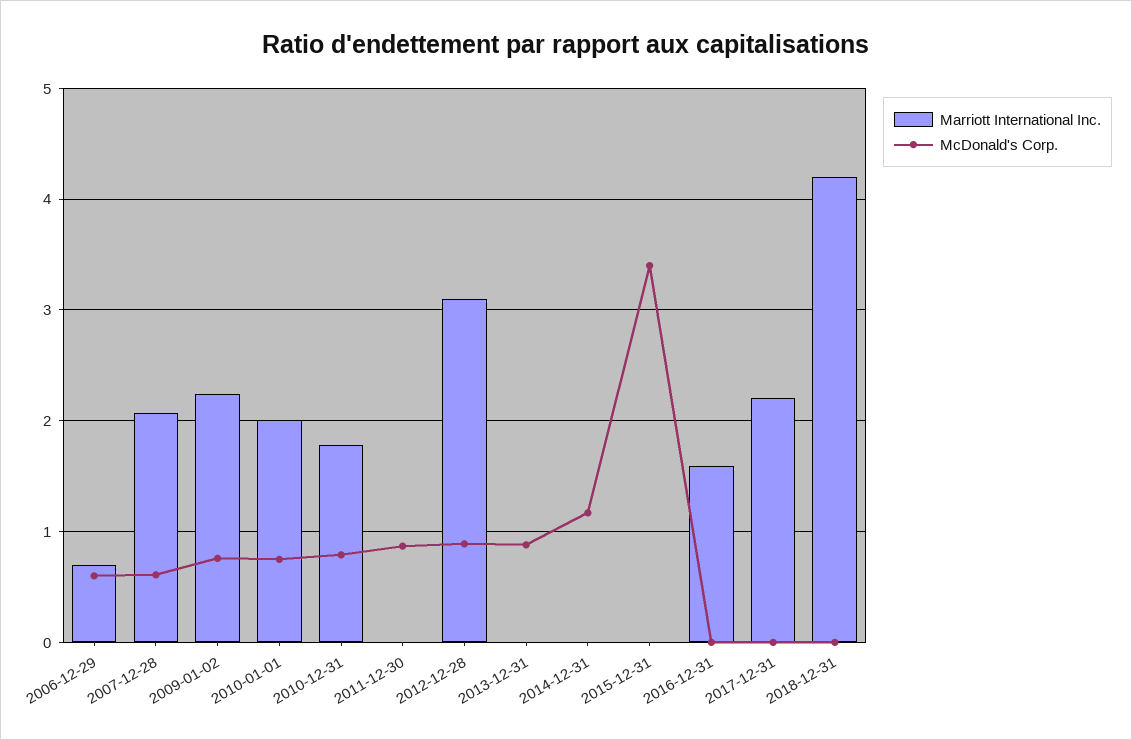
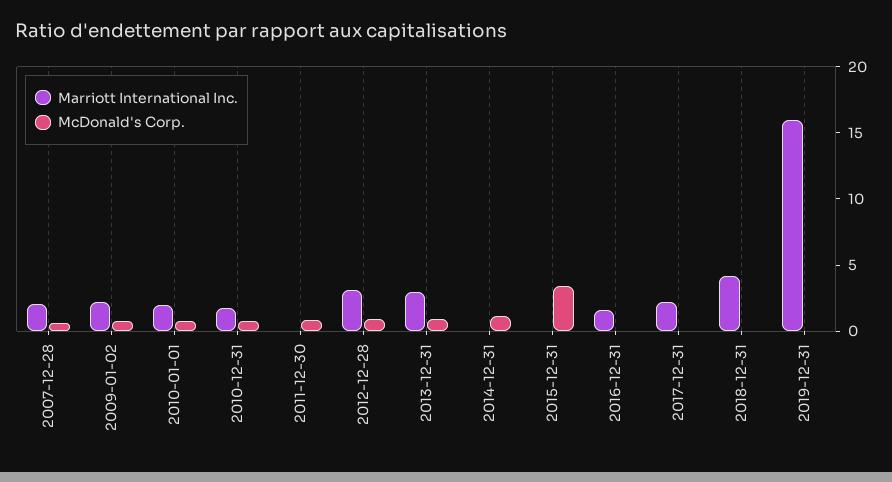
Marriott International Inc., 2006-12-29: 0.7 -> none
McDonald's Corp., 2006-12-29: 0.6 -> none
Marriott International Inc., 2013-12-31: 0 -> 3
Marriott International Inc., 2019-12-31: none -> 16
McDonald's Corp., 2019-12-31: none -> 0

